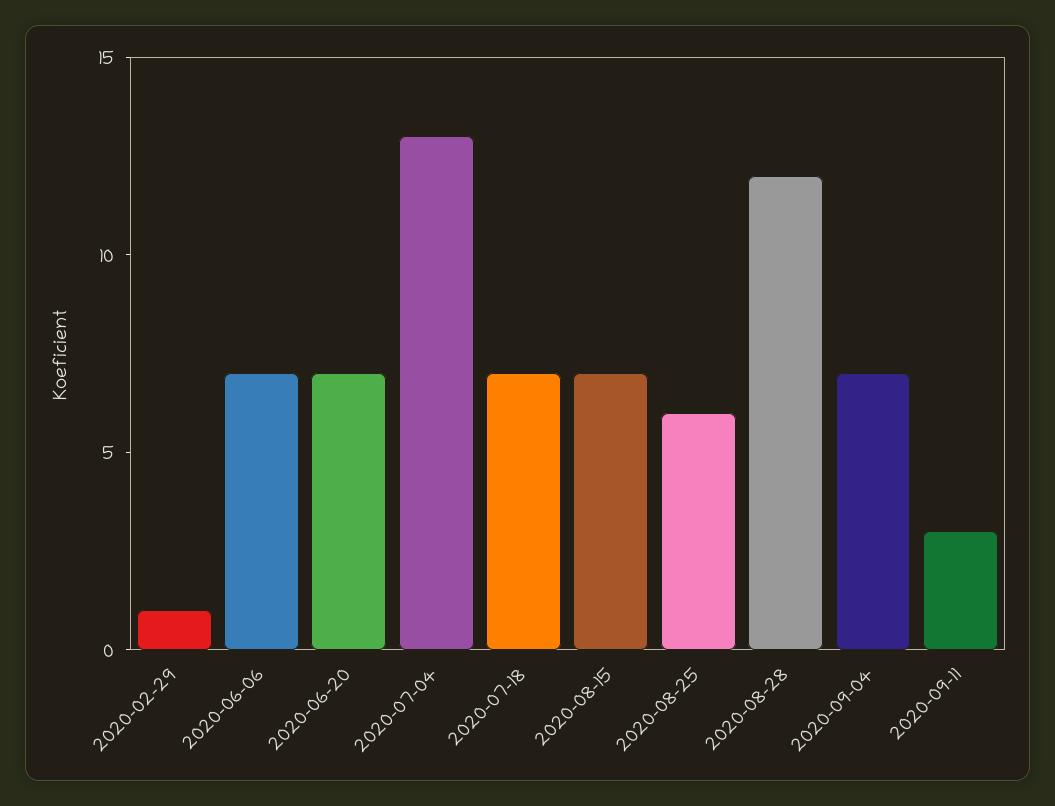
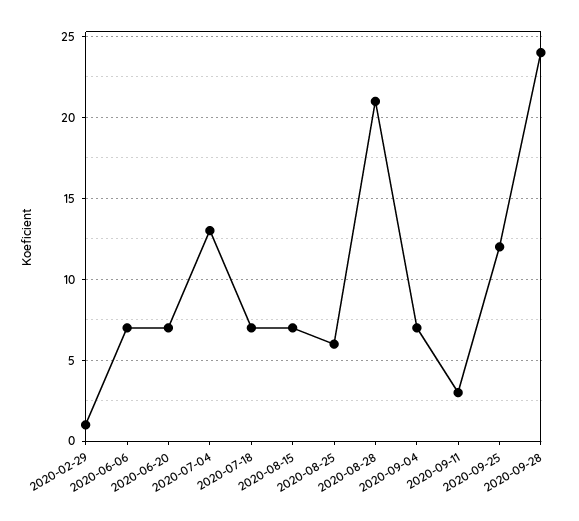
2020-08-28: 12 -> 21
2020-09-25: none -> 12
2020-09-28: none -> 24

